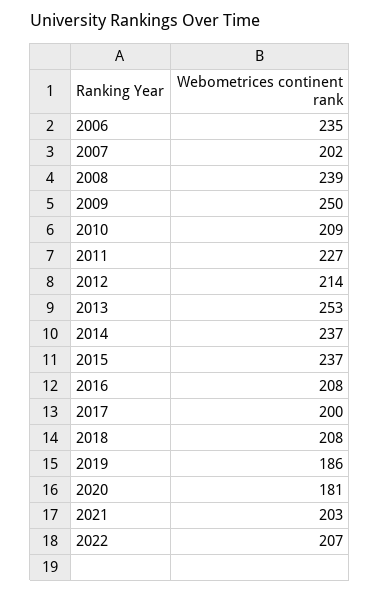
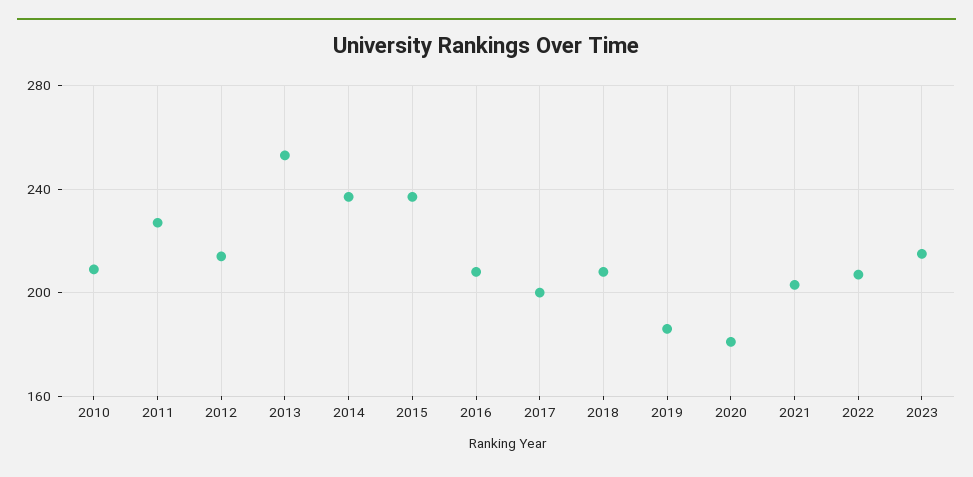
2006: 235 -> none
2007: 202 -> none
2008: 239 -> none
2009: 250 -> none
2023: none -> 215

